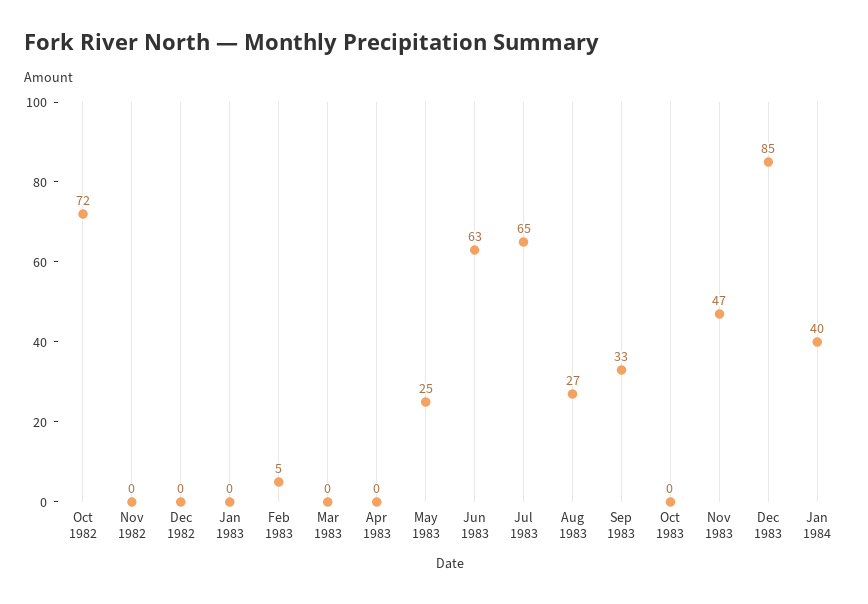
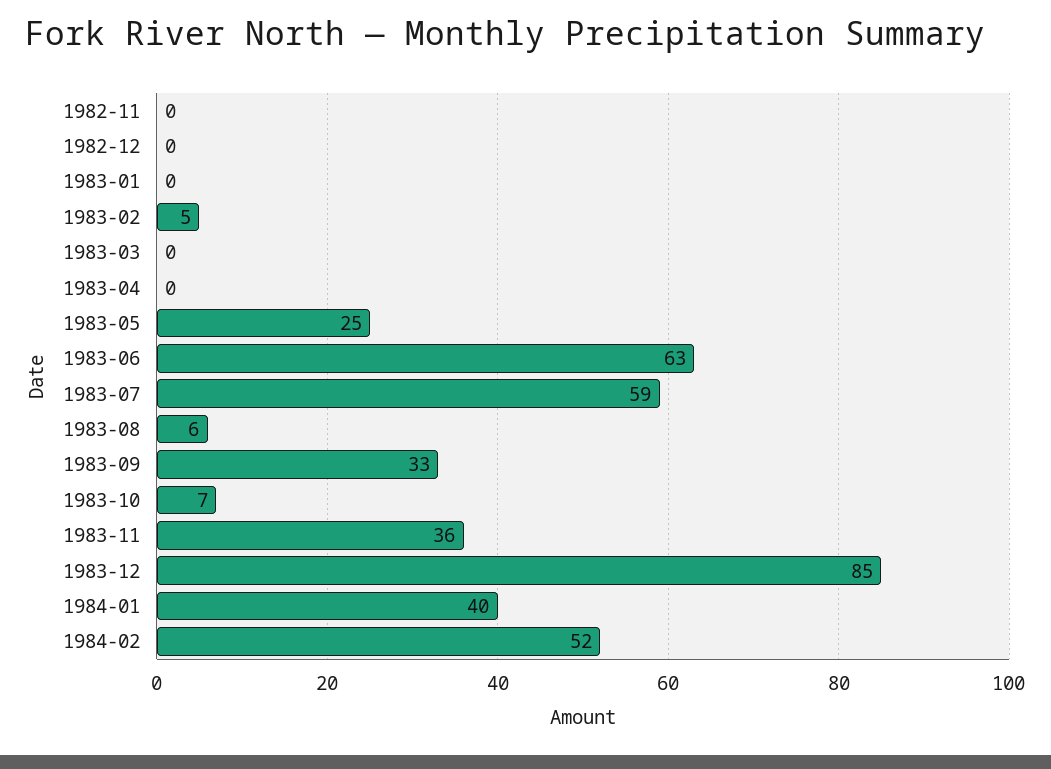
Oct 1982: 72 -> none
Jul 1983: 65 -> 59
Aug 1983: 27 -> 6
Oct 1983: 0 -> 7
Nov 1983: 47 -> 36
1984-02: none -> 52

